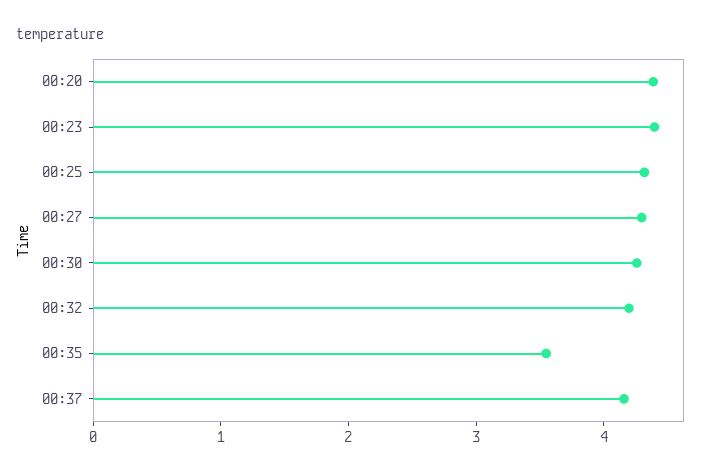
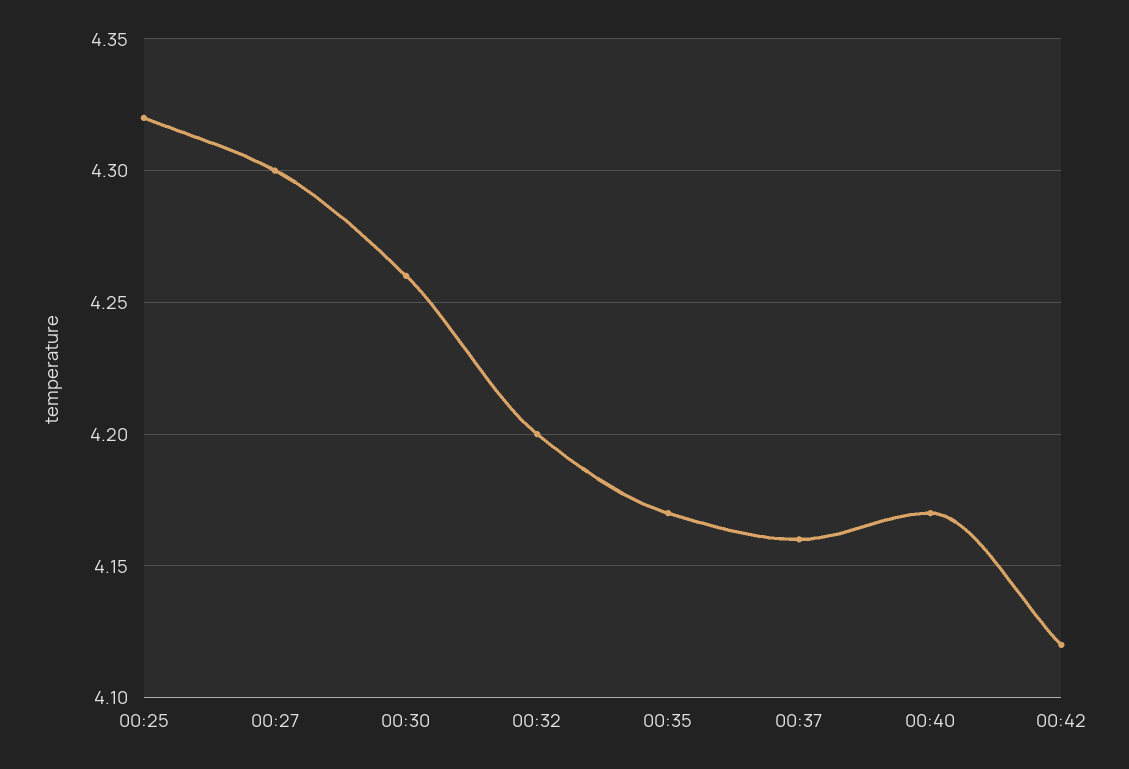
00:20: 4.4 -> none
00:23: 4.4 -> none
00:35: 3.6 -> 4.17
00:40: none -> 4.17
00:42: none -> 4.12

